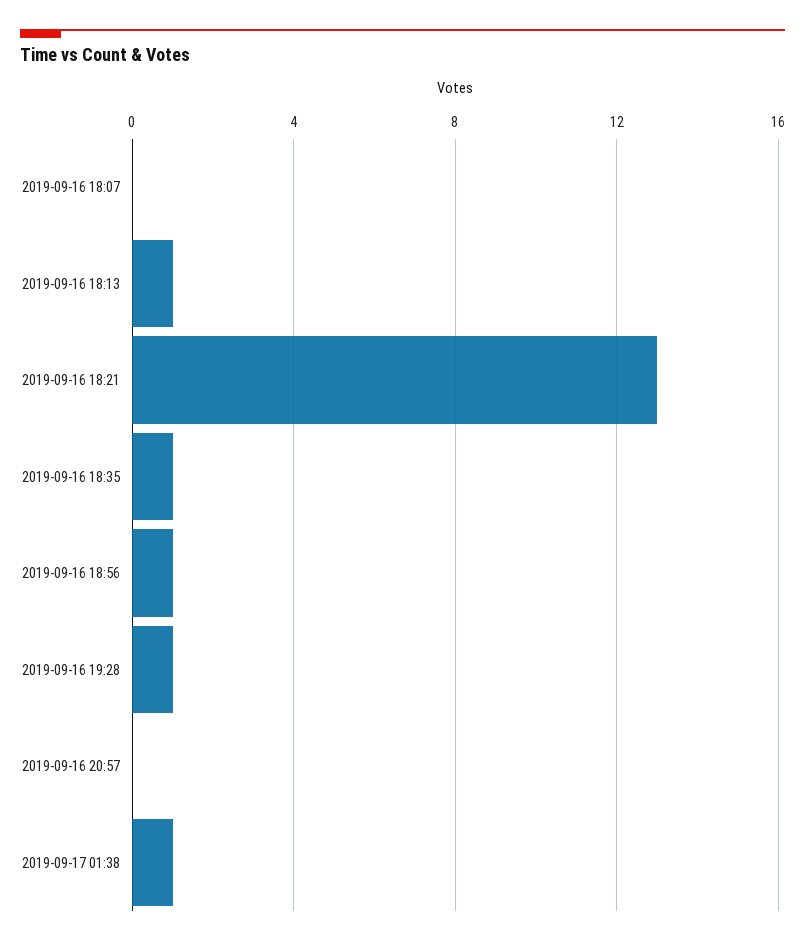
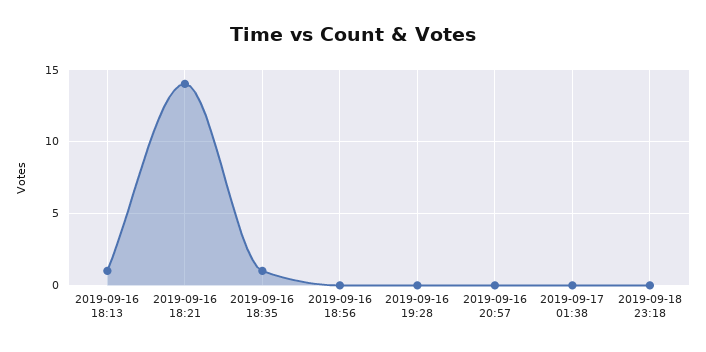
2019-09-16 18:07: 0 -> none
2019-09-16 18:21: 13 -> 14
2019-09-16 18:56: 1 -> 0
2019-09-16 19:28: 1 -> 0
2019-09-17 01:38: 1 -> 0
2019-09-18 23:18: none -> 0

